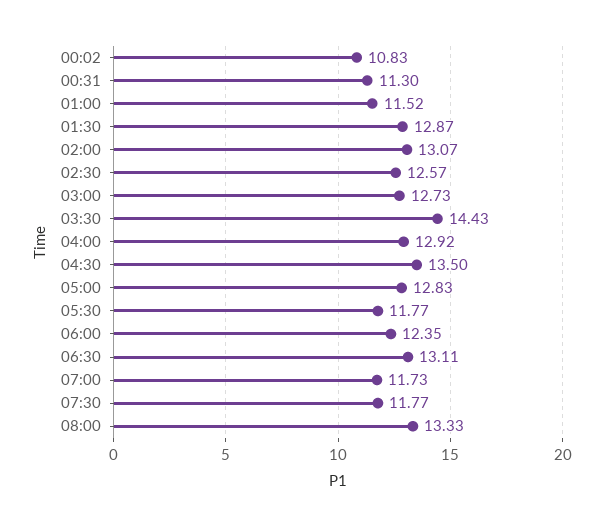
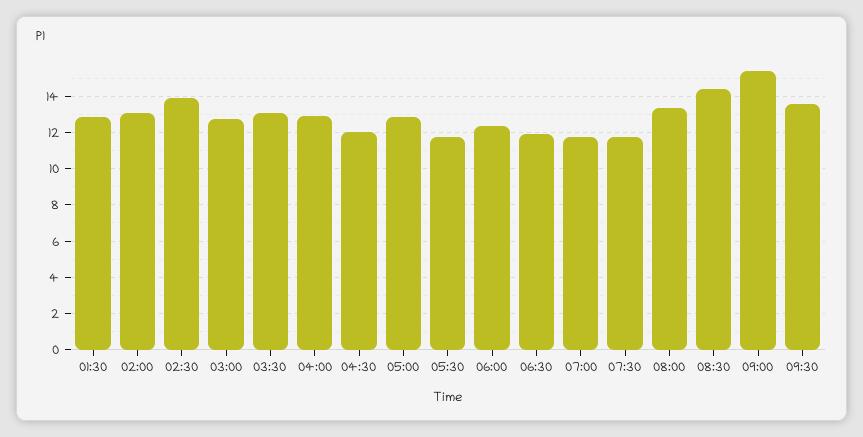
00:02: 10.83 -> none
00:31: 11.3 -> none
01:00: 11.52 -> none
02:30: 12.57 -> 14
03:30: 14.43 -> 13
04:30: 13.5 -> 12
06:30: 13.11 -> 12
08:30: none -> 14.5
09:00: none -> 15.5
09:30: none -> 13.5

